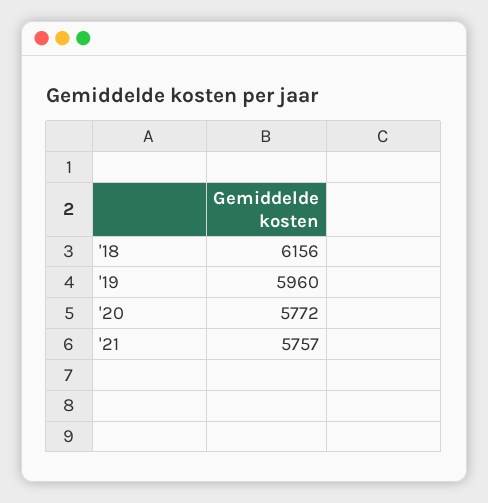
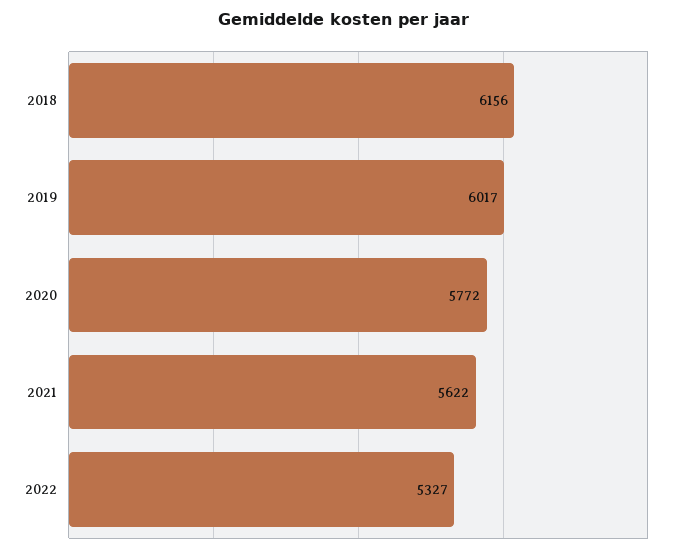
'19: 5960 -> 6017
'21: 5757 -> 5622
2022: none -> 5327

